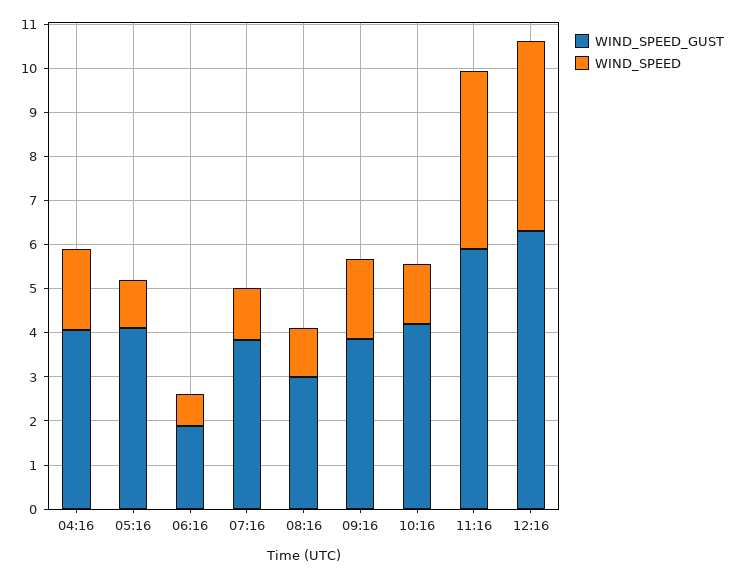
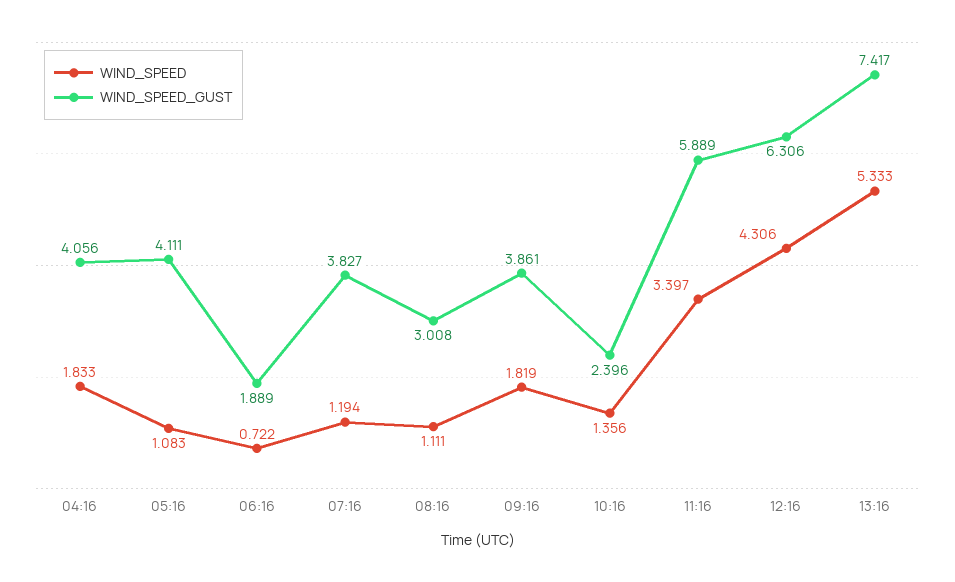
WIND_SPEED_GUST, 10:16: 4.2 -> 2.396
WIND_SPEED, 11:16: 4 -> 3.397
WIND_SPEED, 13:16: none -> 5.333
WIND_SPEED_GUST, 13:16: none -> 7.417

